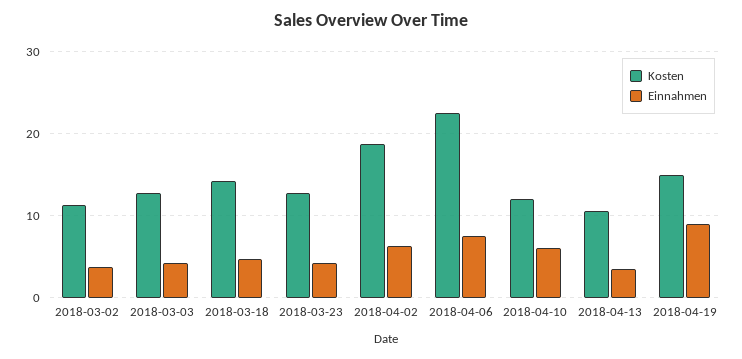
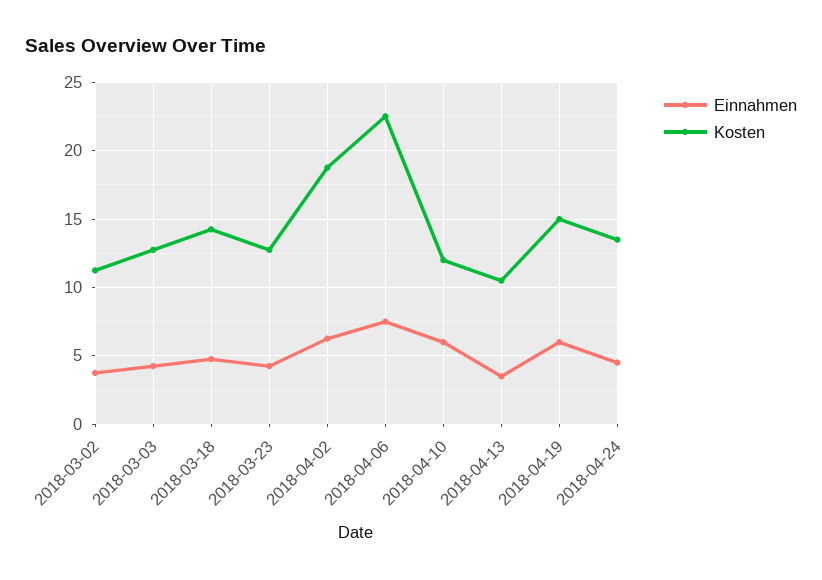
Einnahmen, 2018-04-19: 9 -> 6
Einnahmen, 2018-04-24: none -> 4.5
Kosten, 2018-04-24: none -> 13.5

